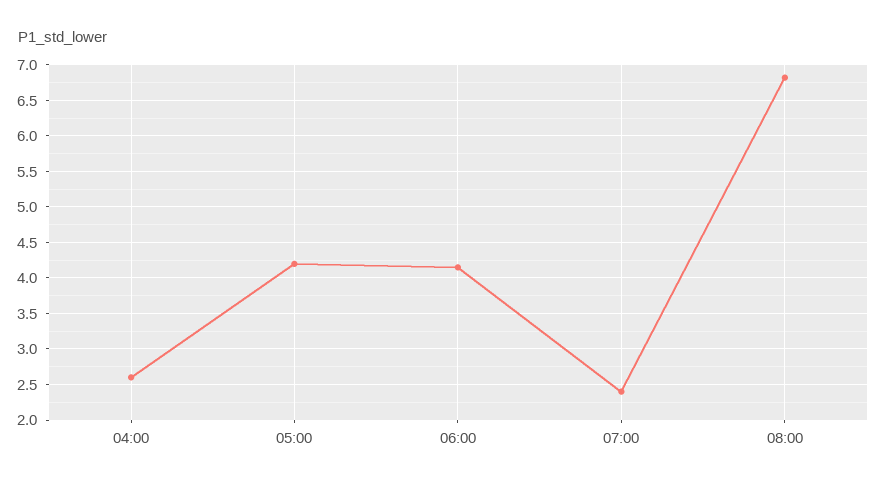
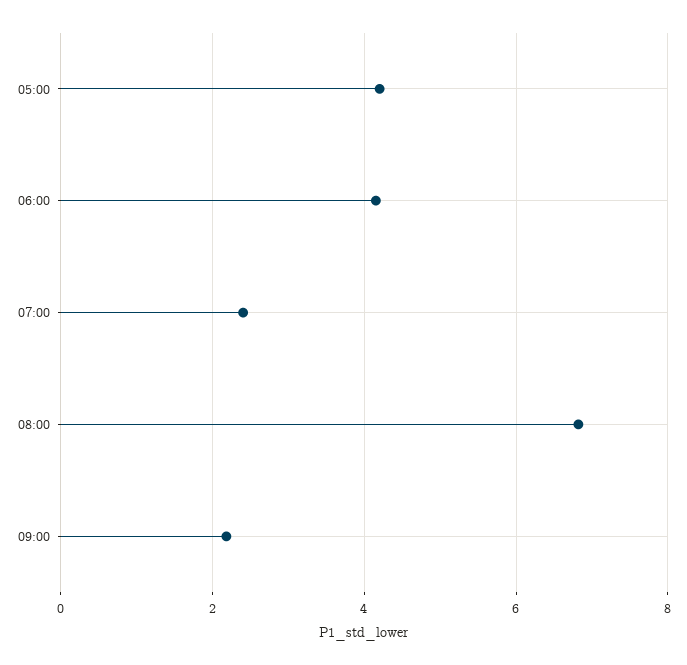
04:00: 2.6 -> none
09:00: none -> 2.2

